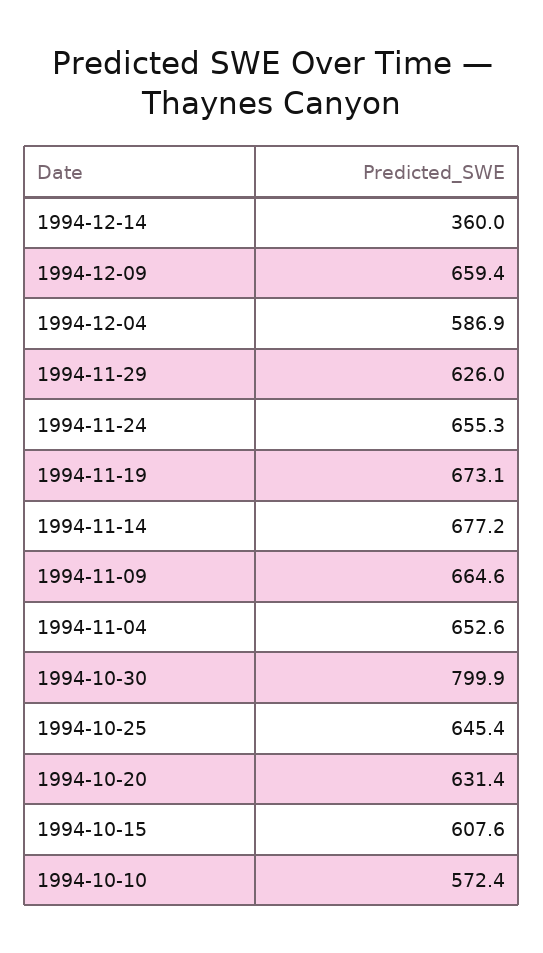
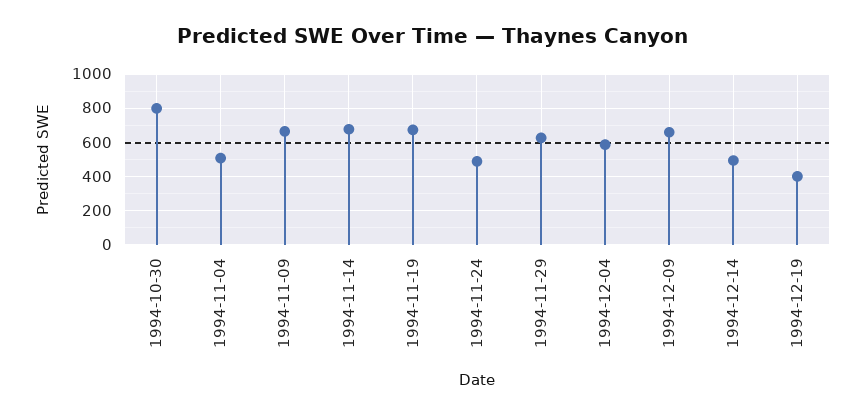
1994-12-14: 360 -> 500
1994-11-24: 655.3 -> 500
1994-11-04: 652.6 -> 500
1994-10-25: 645.4 -> none
1994-10-20: 631.4 -> none
1994-10-15: 607.6 -> none
1994-10-10: 572.4 -> none
1994-12-19: none -> 400

